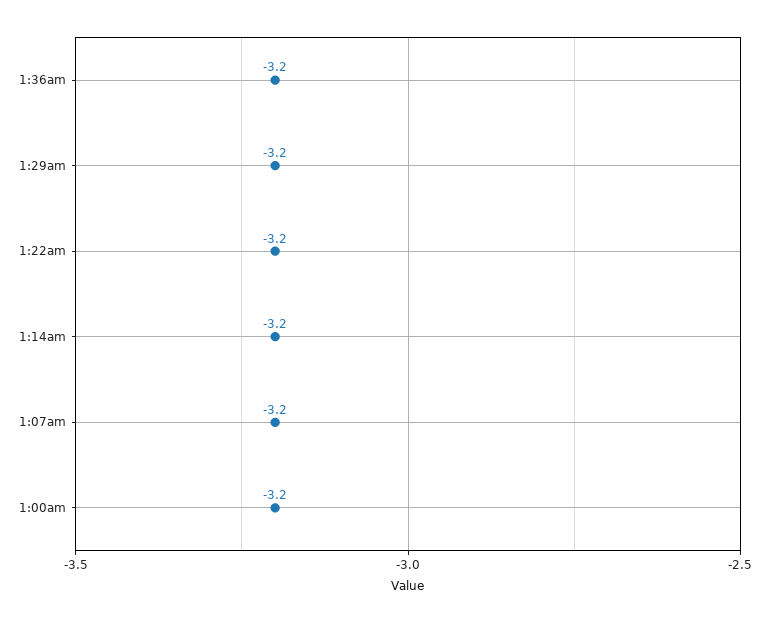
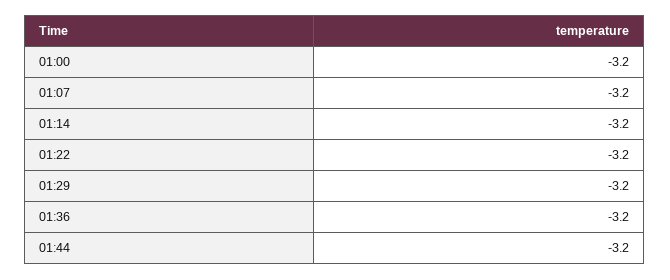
01:44: none -> -3.2

